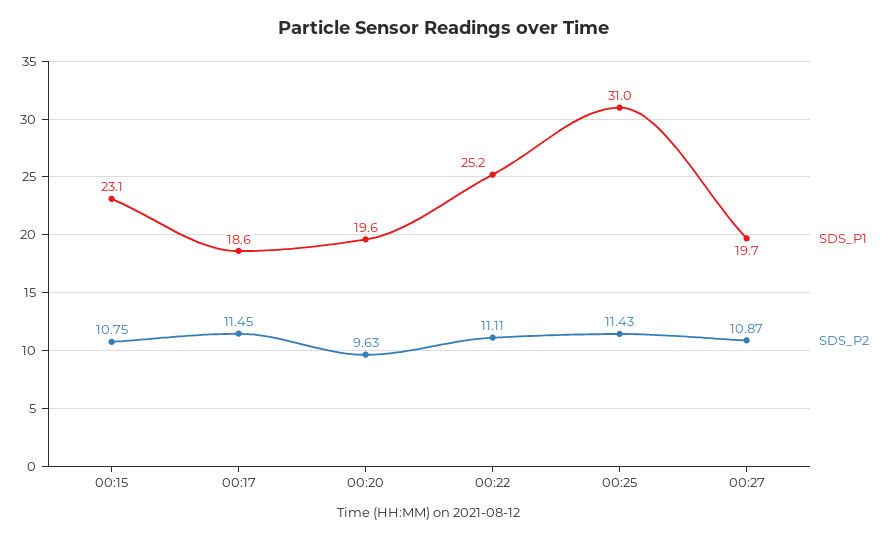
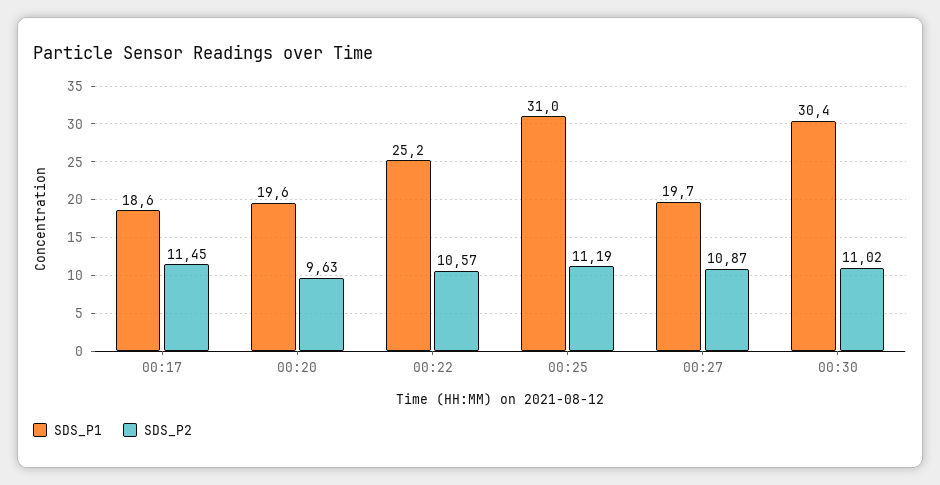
SDS_P1, 00:15: 23.1 -> none
SDS_P2, 00:15: 10.75 -> none
SDS_P2, 00:22: 11.11 -> 10.57
SDS_P2, 00:25: 11.43 -> 11.19
SDS_P1, 00:30: none -> 30.4
SDS_P2, 00:30: none -> 11.02

